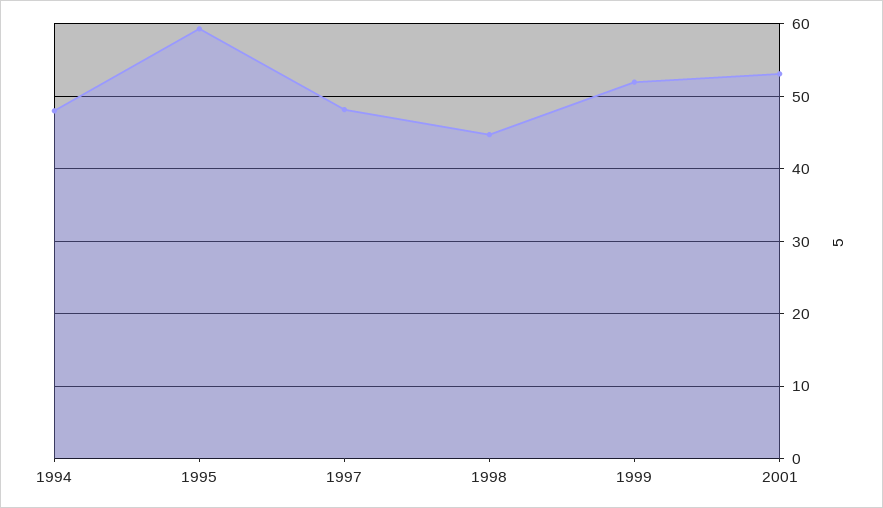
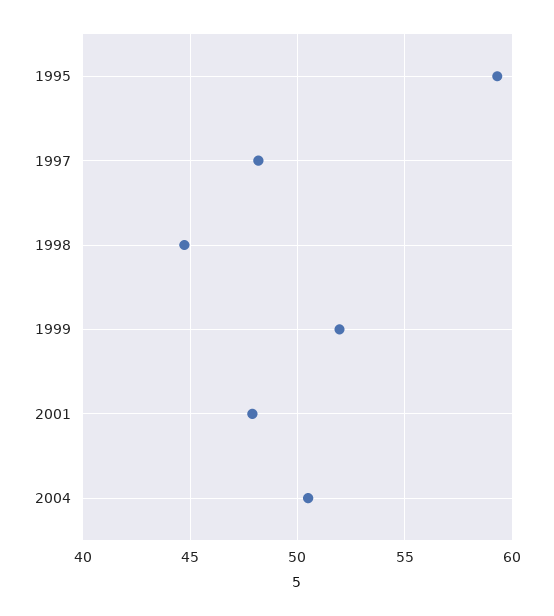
1994: 48 -> none
2001: 53 -> 48
2004: none -> 50.5

